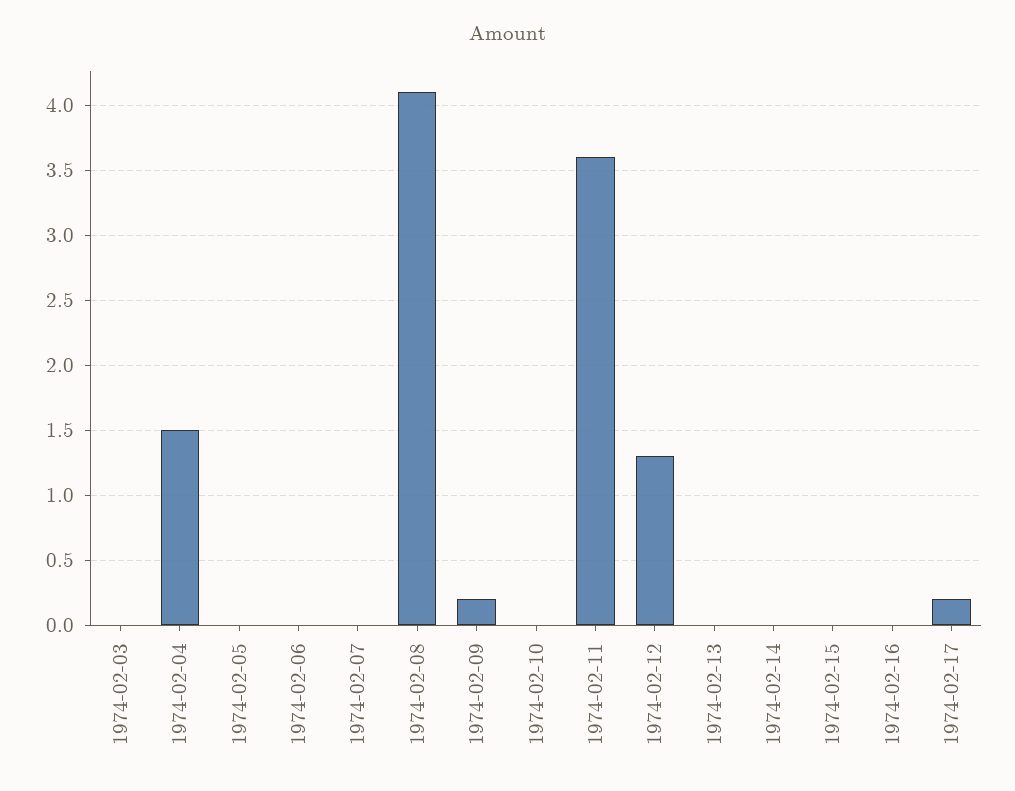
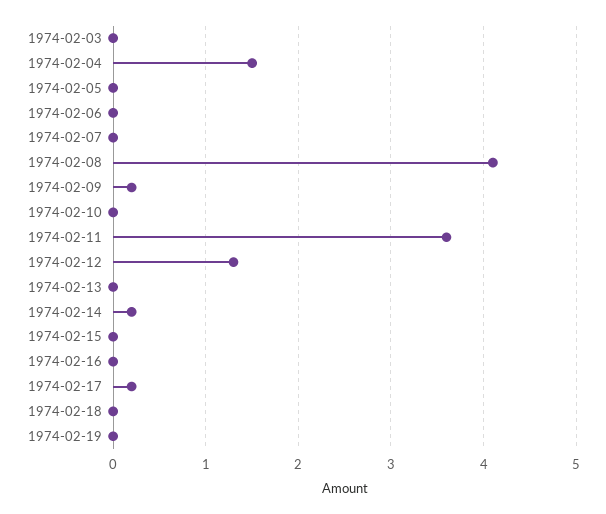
1974-02-14: 0 -> 0.2
1974-02-18: none -> 0
1974-02-19: none -> 0

